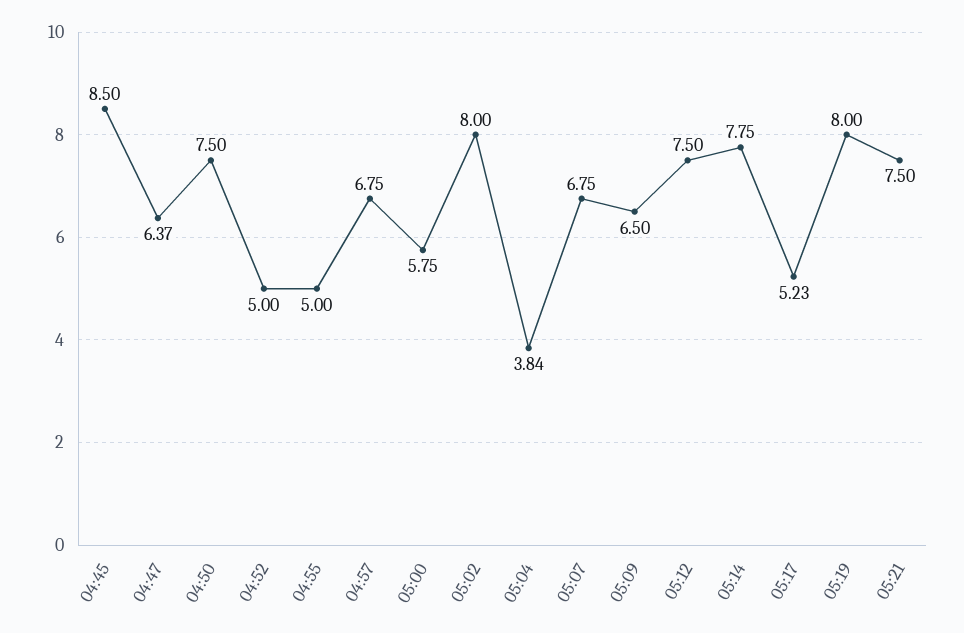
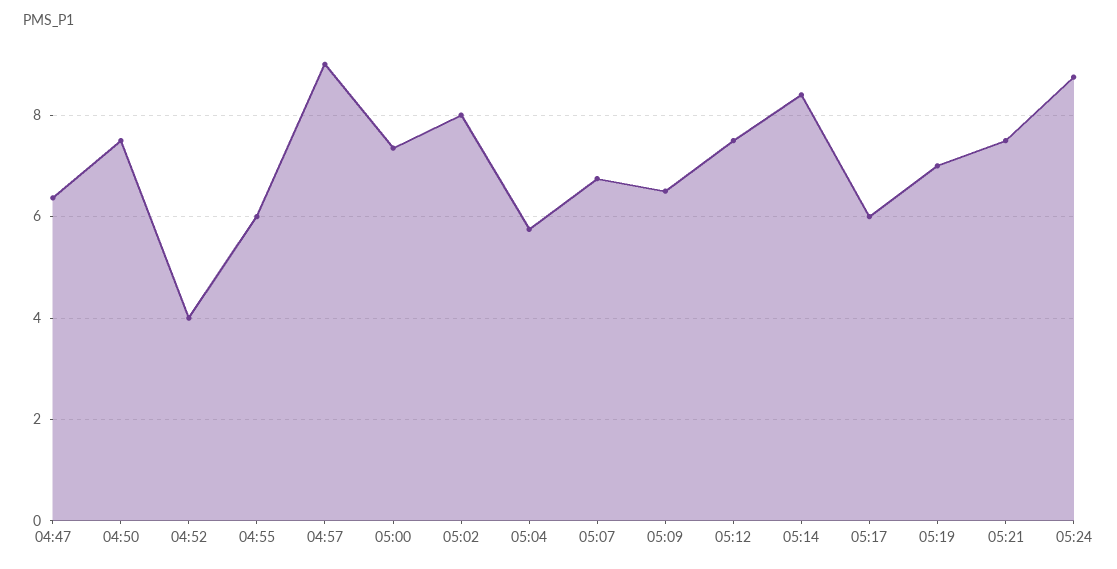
04:45: 8.5 -> none
04:52: 5 -> 4
04:55: 5 -> 6
04:57: 6.75 -> 9
05:00: 5.75 -> 7.4
05:04: 3.84 -> 5.8
05:14: 7.75 -> 8.4
05:17: 5.23 -> 6
05:19: 8 -> 7
05:24: none -> 8.8

